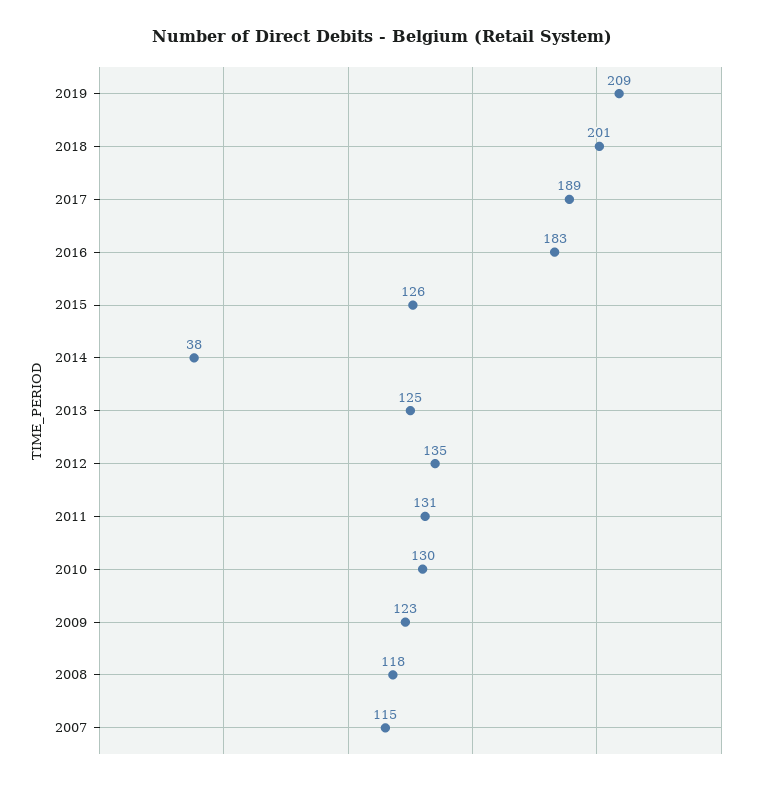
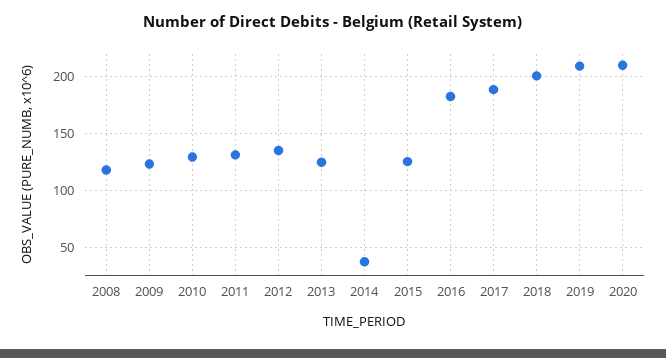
2007: 115 -> none
2020: none -> 210

